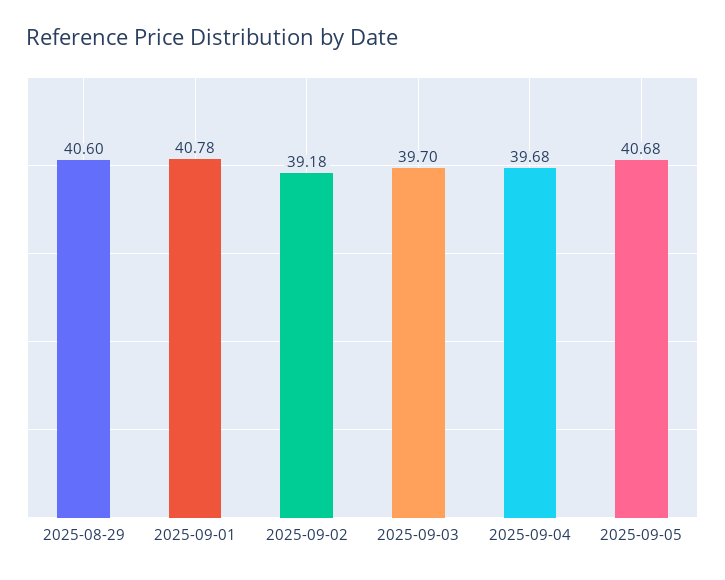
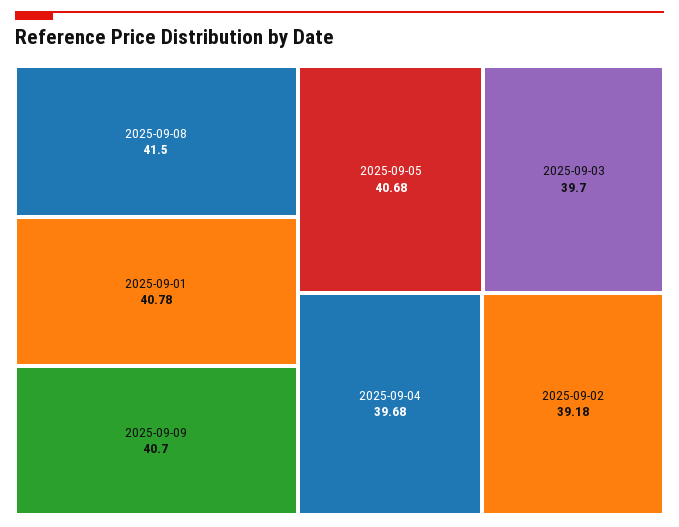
2025-08-29: 40.6 -> none
2025-09-08: none -> 41.5
2025-09-09: none -> 40.7

